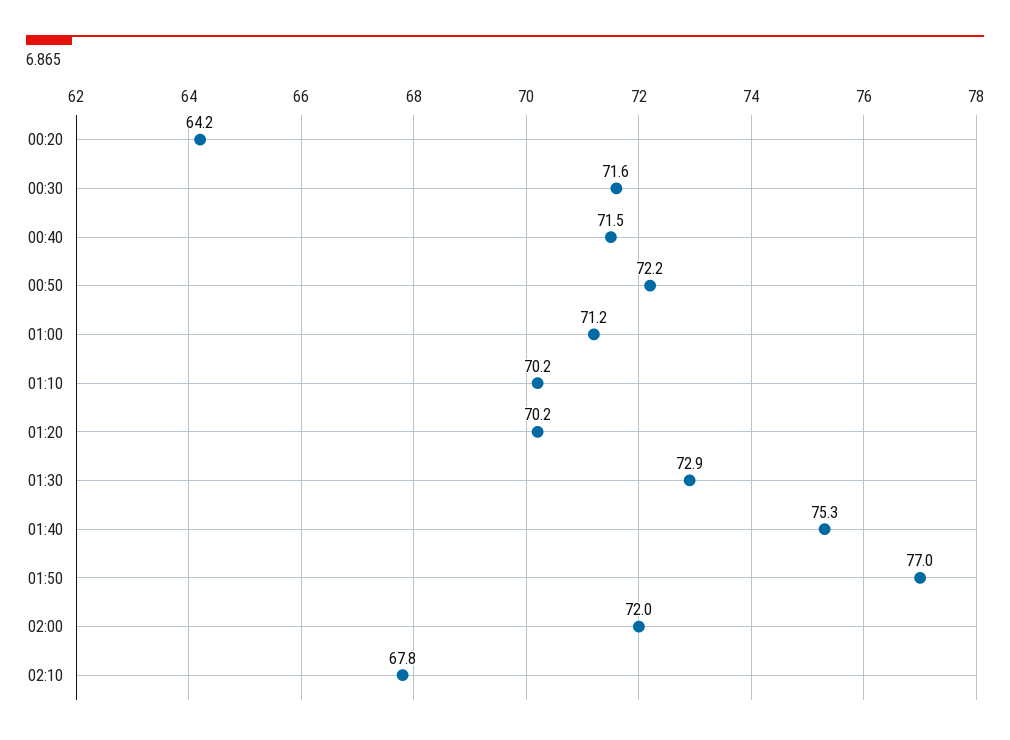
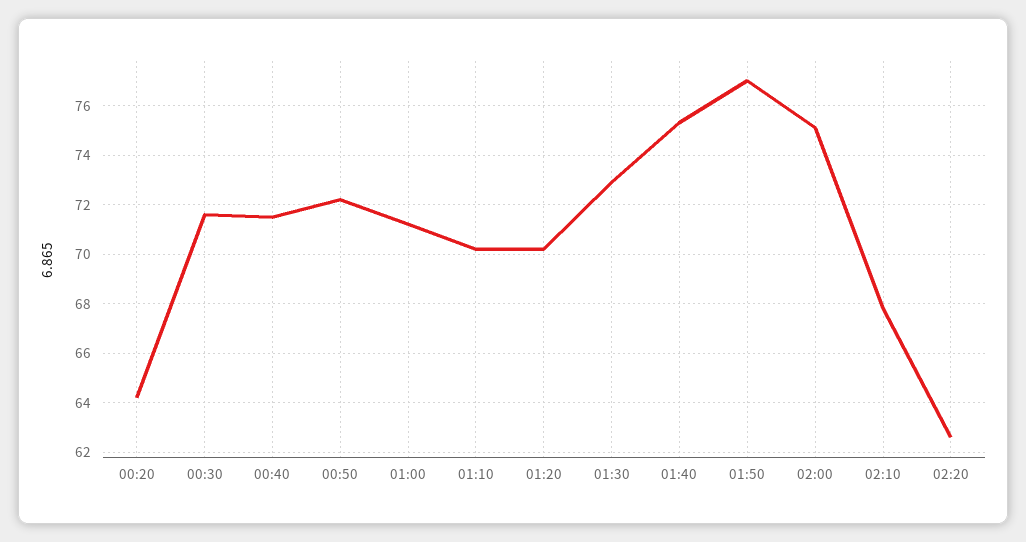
02:00: 72 -> 75
02:20: none -> 62.5

